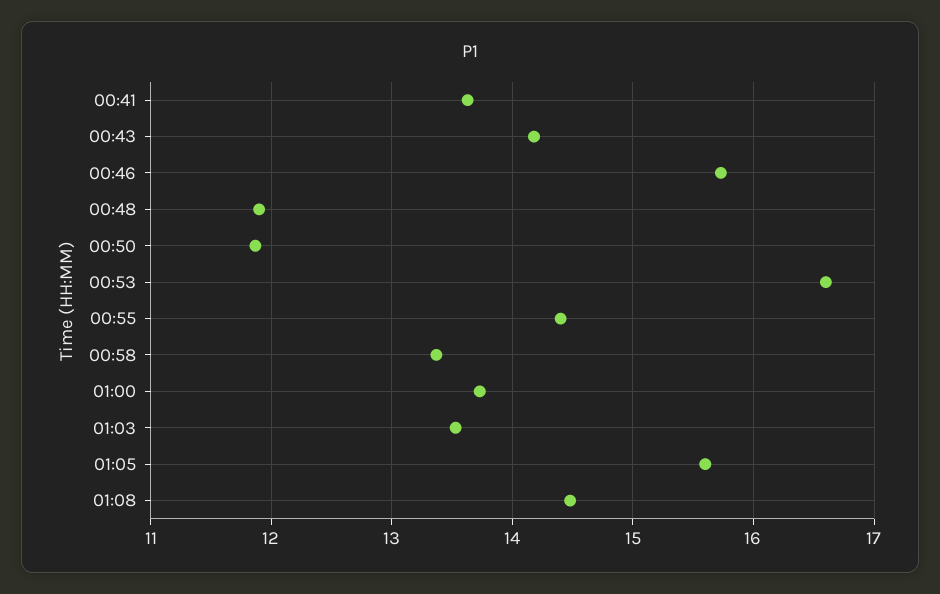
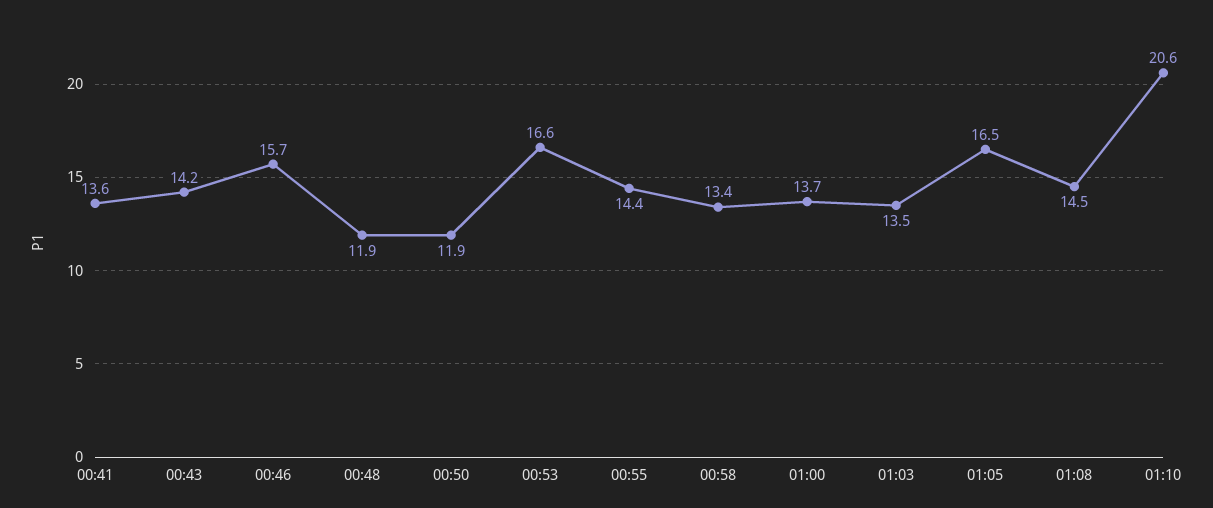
01:05: 15.6 -> 16.5
01:10: none -> 20.6

